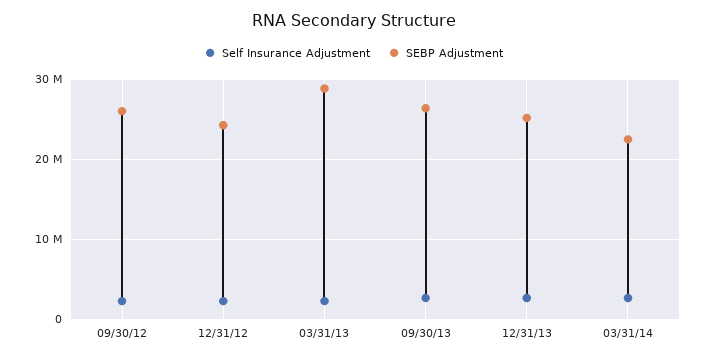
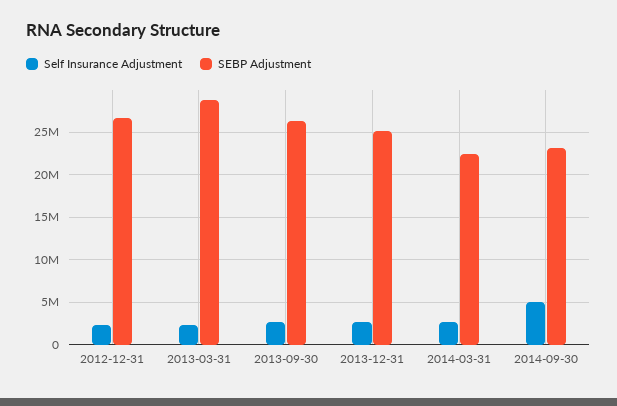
Self Insurance Adjustment, 09/30/12: 2000000 -> none
SEBP Adjustment, 09/30/12: 26000000 -> none
SEBP Adjustment, 12/31/12: 24000000 -> 27000000
Self Insurance Adjustment, 2014-09-30: none -> 5000000
SEBP Adjustment, 2014-09-30: none -> 23000000

